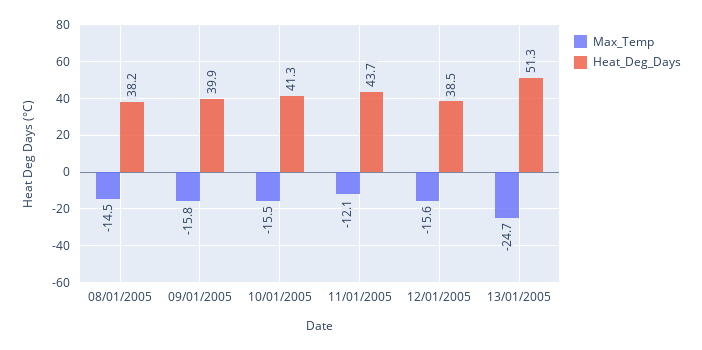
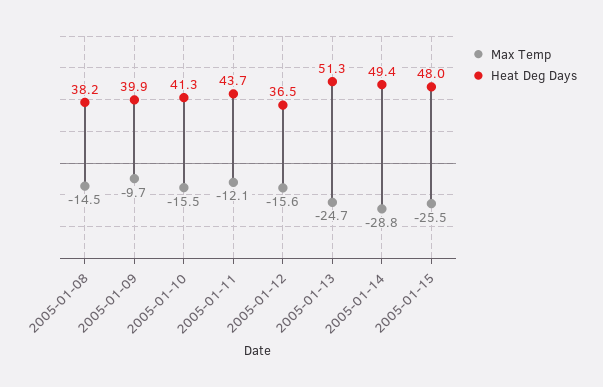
Max_Temp, 09/01/2005: -15.8 -> -9.7
Heat_Deg_Days, 12/01/2005: 38.5 -> 36.5
Max_Temp, 2005-01-14: none -> -28.8
Heat_Deg_Days, 2005-01-14: none -> 49.4
Max_Temp, 2005-01-15: none -> -25.5
Heat_Deg_Days, 2005-01-15: none -> 48

